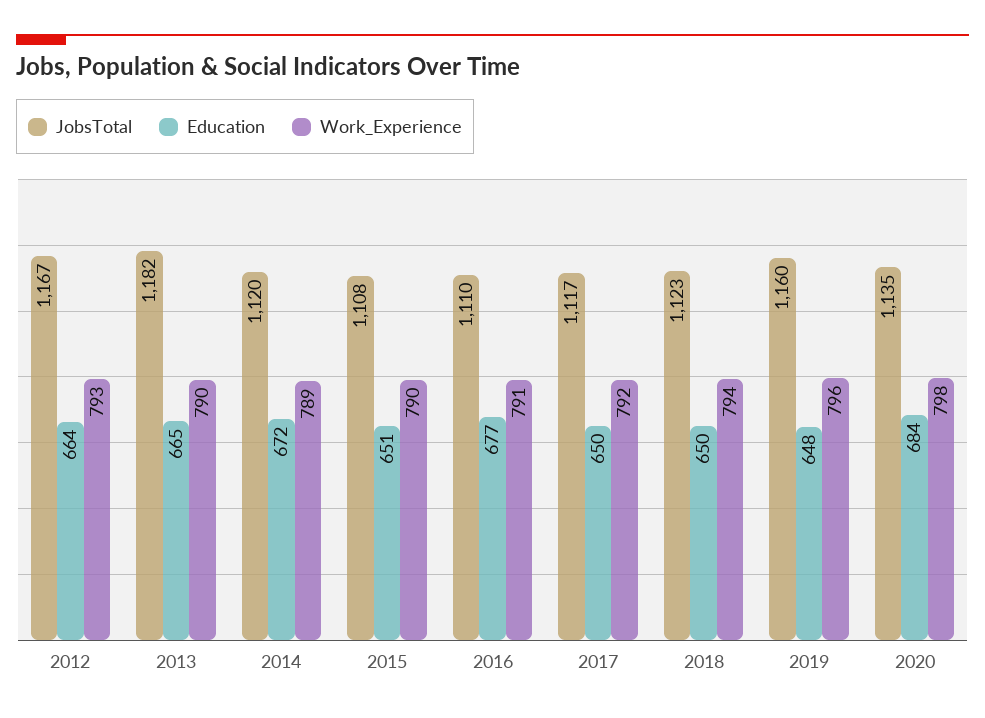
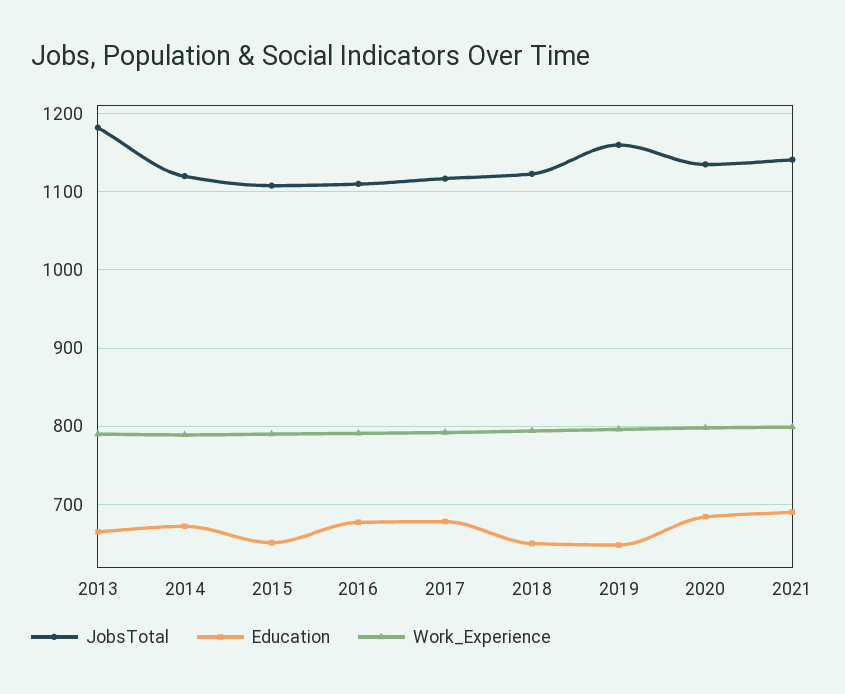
JobsTotal, 2012: 1167 -> none
Education, 2012: 664 -> none
Work_Experience, 2012: 793 -> none
Education, 2017: 650 -> 680
JobsTotal, 2021: none -> 1140
Education, 2021: none -> 690
Work_Experience, 2021: none -> 800

